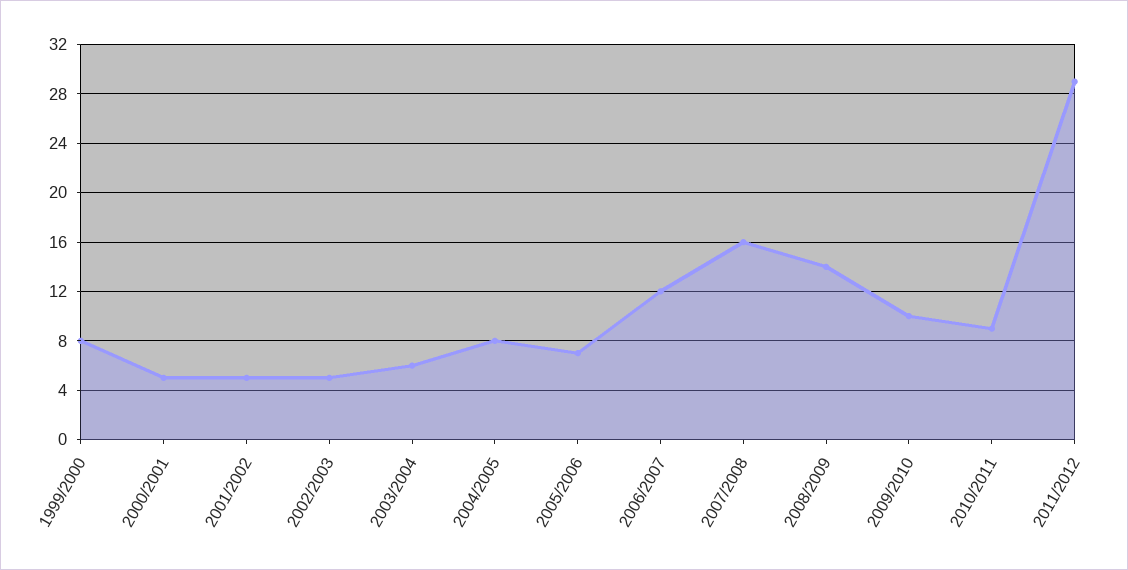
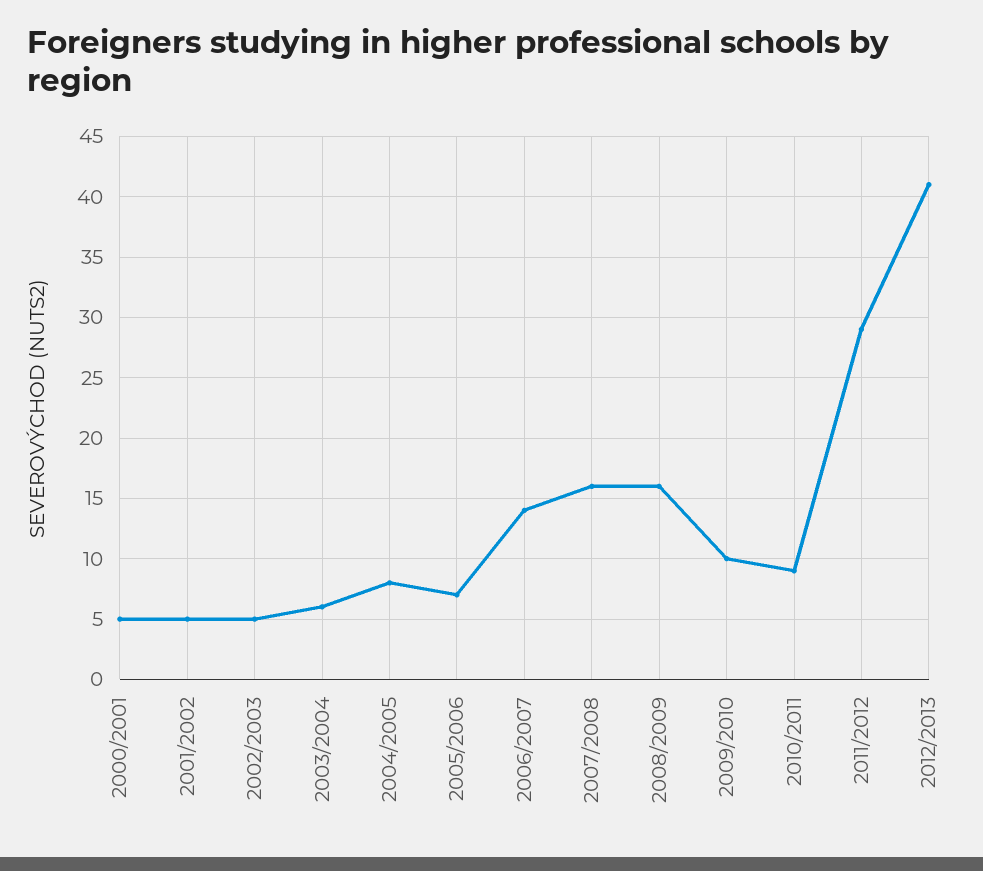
1999/2000: 8 -> none
2006/2007: 12 -> 14
2008/2009: 14 -> 16
2012/2013: none -> 41

